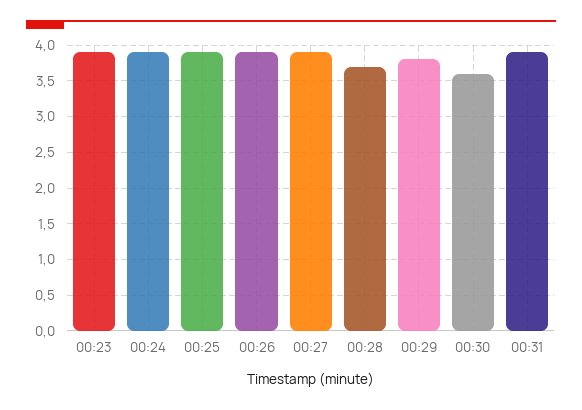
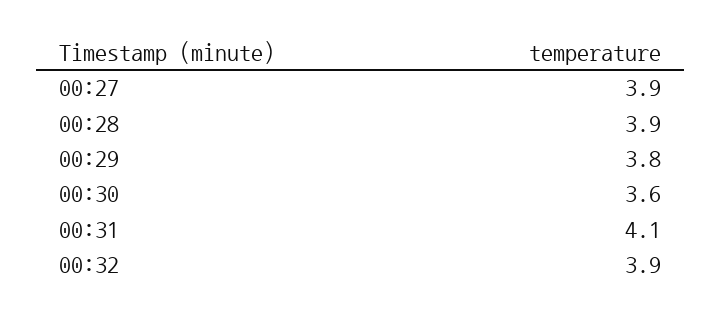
00:23: 3.9 -> none
00:24: 3.9 -> none
00:25: 3.9 -> none
00:26: 3.9 -> none
00:28: 3.7 -> 3.9
00:31: 3.9 -> 4.1
00:32: none -> 3.9

